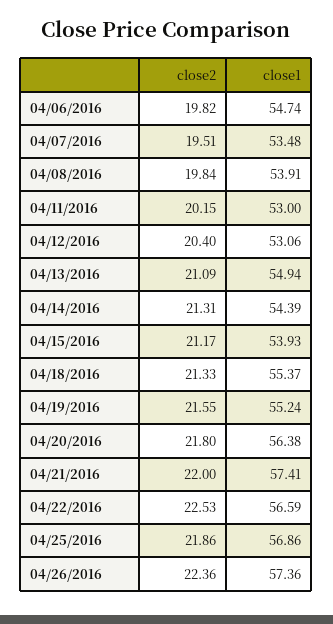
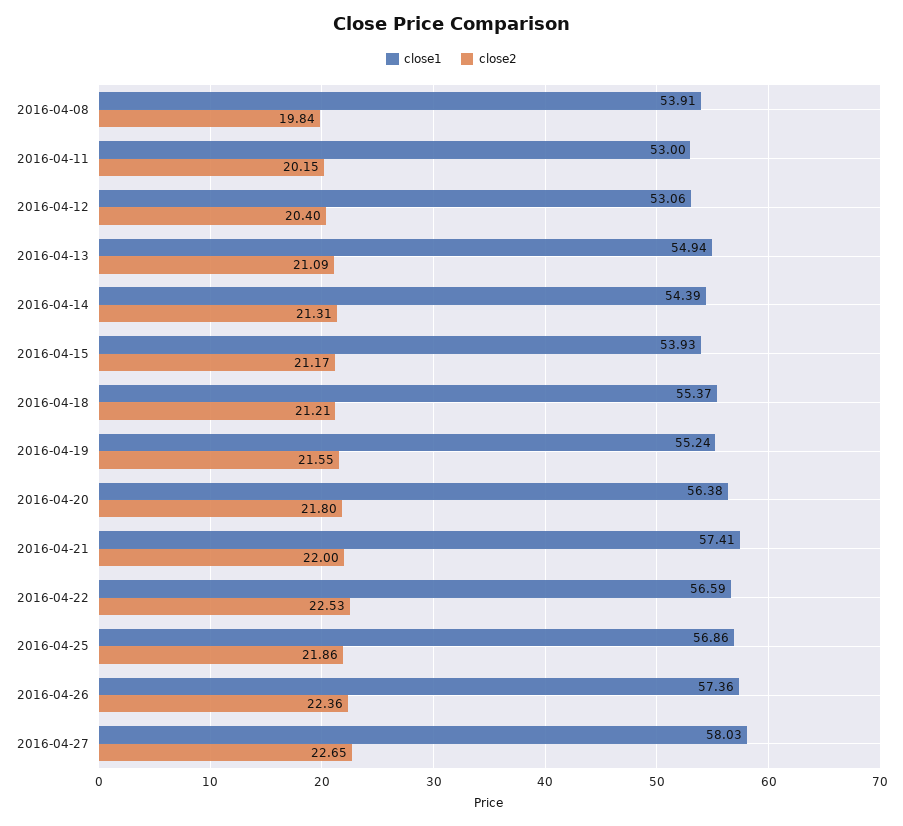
close2, 04/06/2016: 19.82 -> none
close1, 04/06/2016: 54.74 -> none
close2, 04/07/2016: 19.51 -> none
close1, 04/07/2016: 53.48 -> none
close2, 04/18/2016: 21.33 -> 21.21
close1, 2016-04-27: none -> 58.03
close2, 2016-04-27: none -> 22.65

